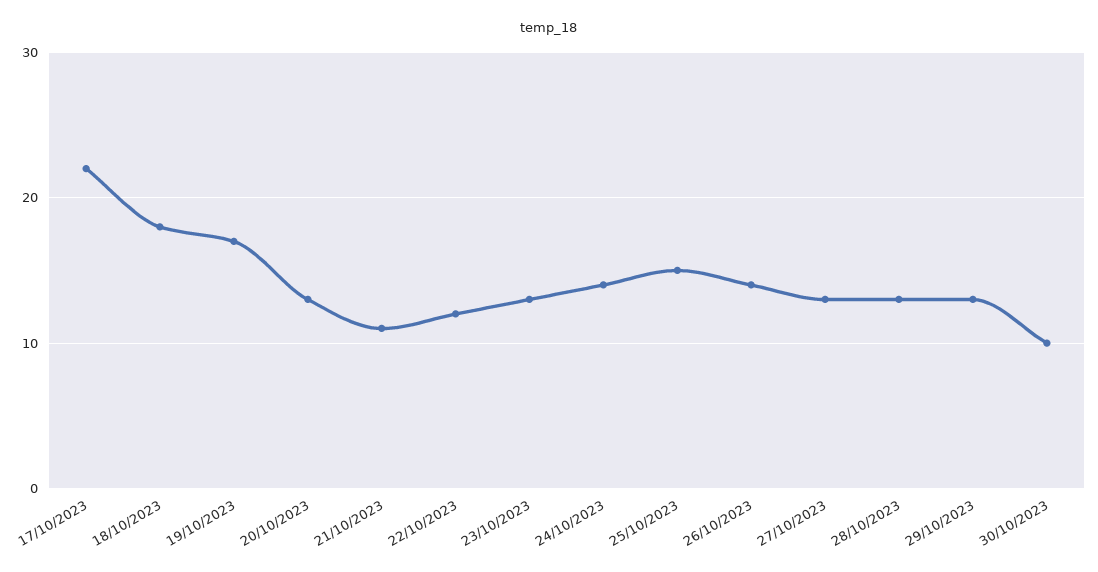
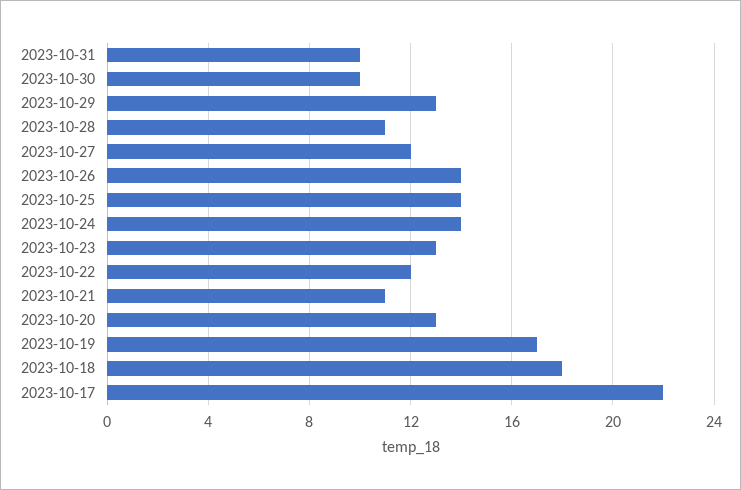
25/10/2023: 15 -> 14
27/10/2023: 13 -> 12
28/10/2023: 13 -> 11
2023-10-31: none -> 10

